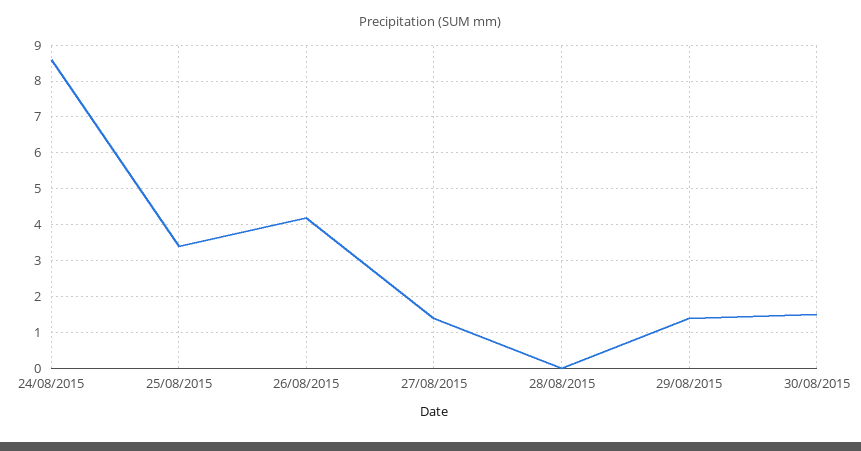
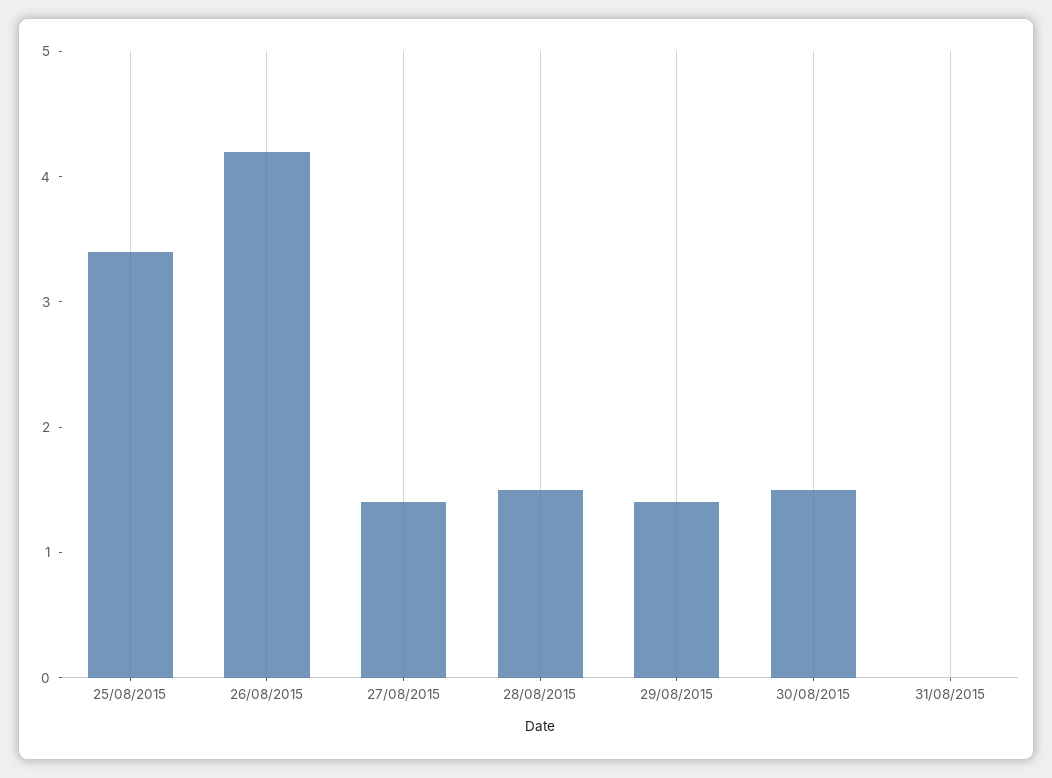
24/08/2015: 8.5 -> none
28/08/2015: 0 -> 1.5
31/08/2015: none -> 0

